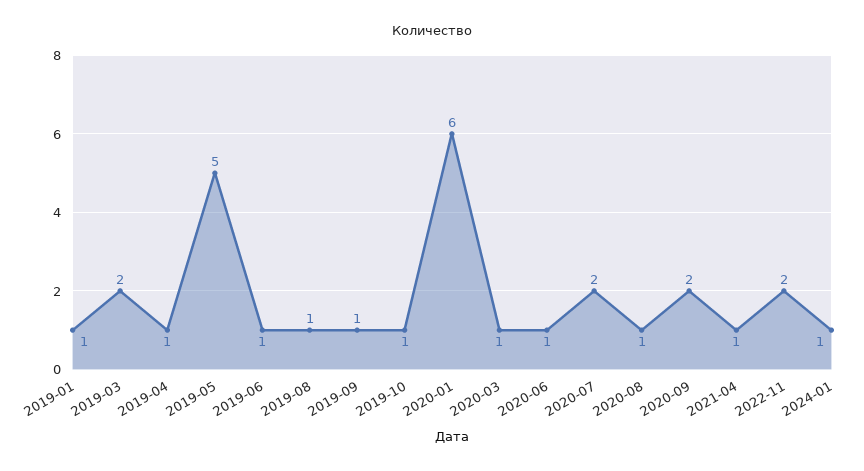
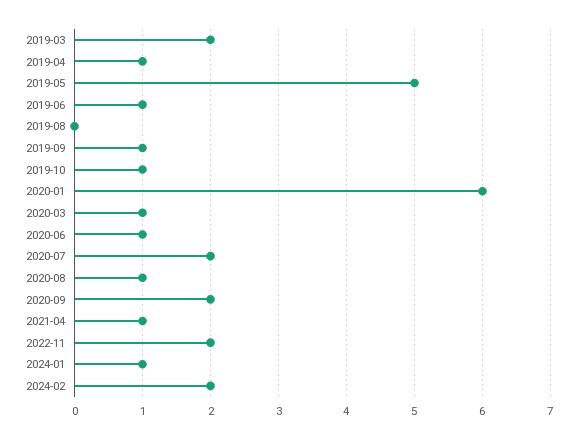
2019-01: 1 -> none
2019-08: 1 -> 0
2024-02: none -> 2

